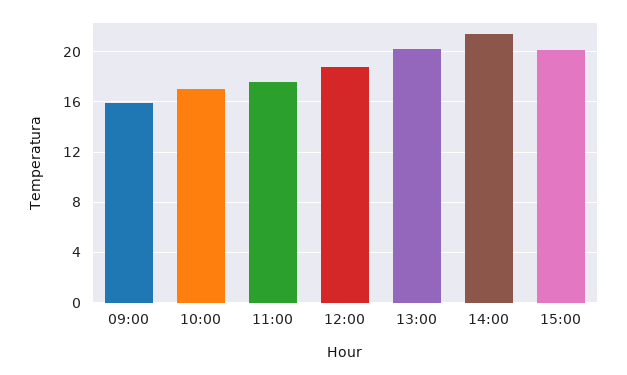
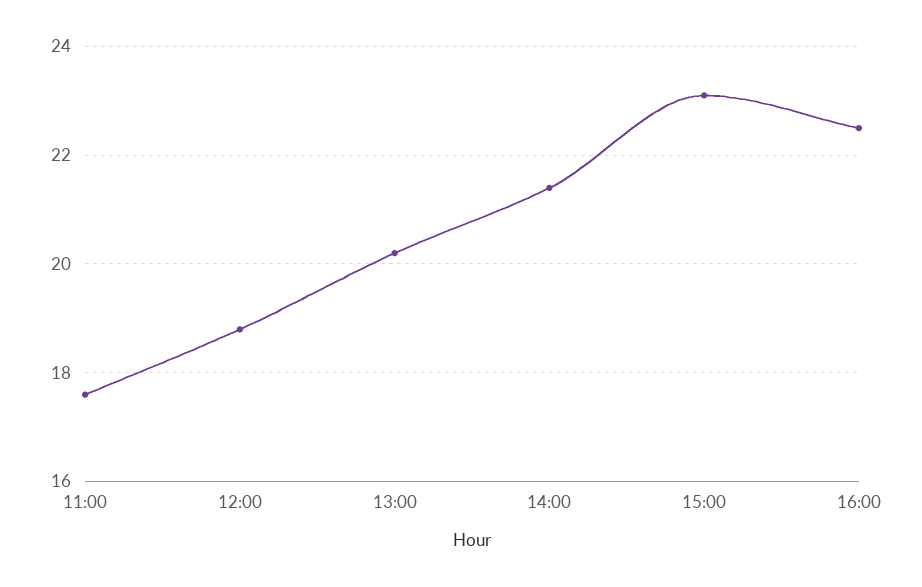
09:00: 16 -> none
10:00: 17 -> none
15:00: 20 -> 23
16:00: none -> 22.5

